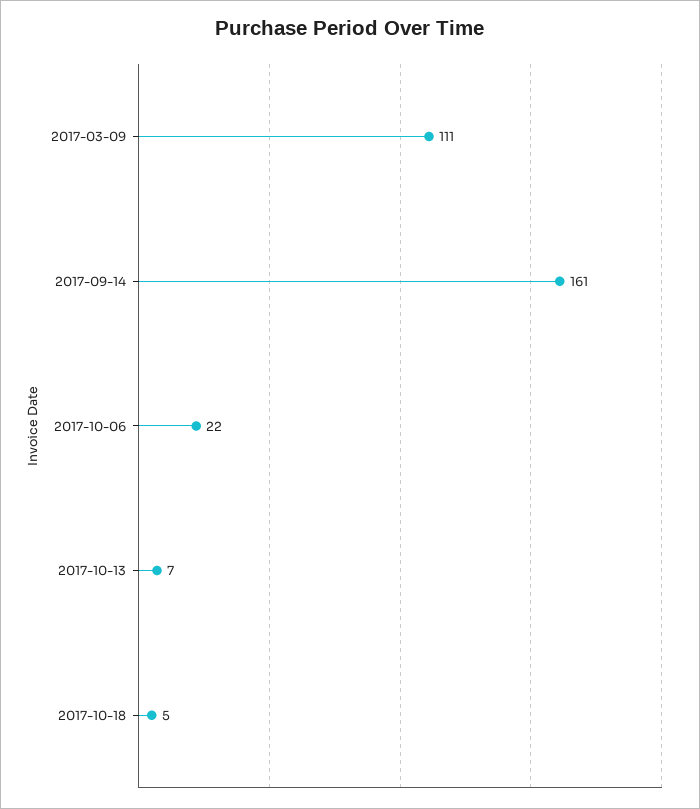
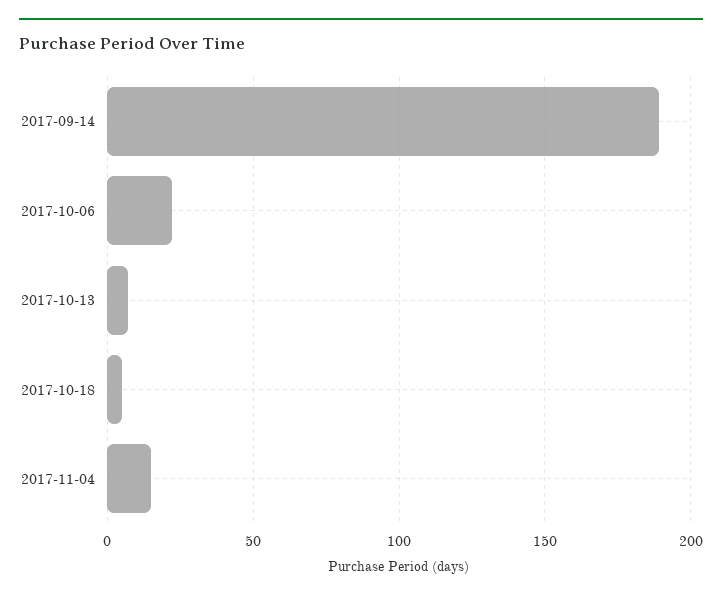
2017-03-09: 111 -> none
2017-09-14: 161 -> 190
2017-11-04: none -> 15

